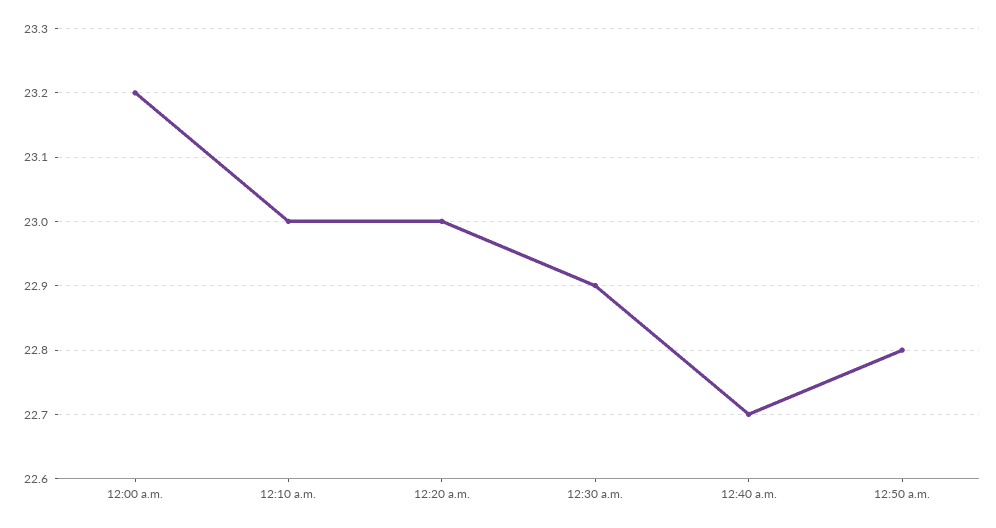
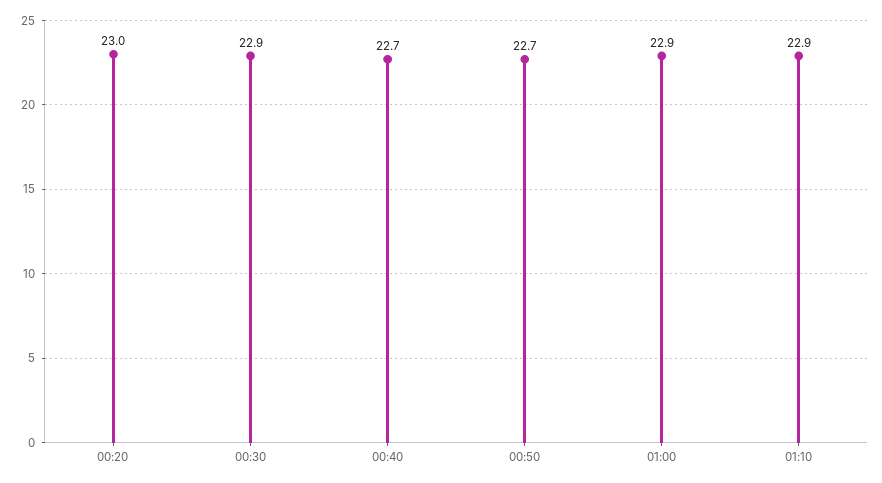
12:00 a.m.: 23.2 -> none
12:10 a.m.: 23 -> none
12:50 a.m.: 22.8 -> 22.7
01:00: none -> 22.9
01:10: none -> 22.9

